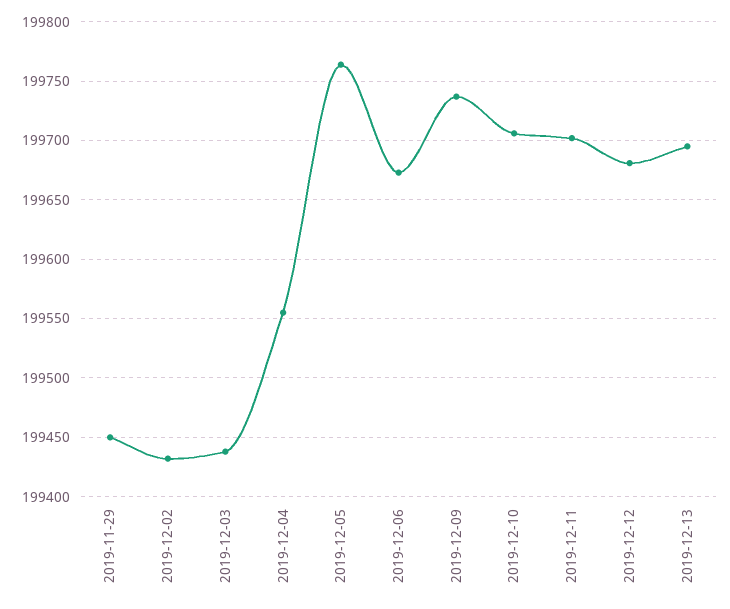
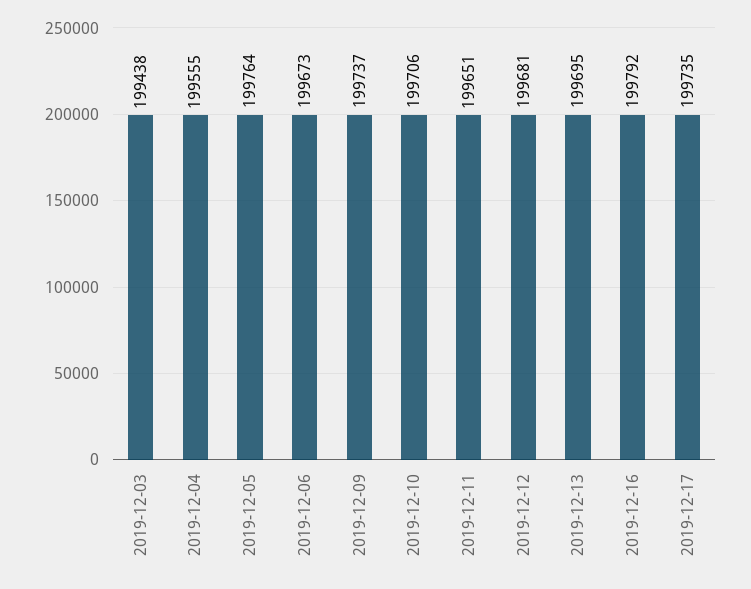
2019-11-29: 199450 -> none
2019-12-02: 199430 -> none
2019-12-11: 199700 -> 199651
2019-12-16: none -> 199792
2019-12-17: none -> 199735

